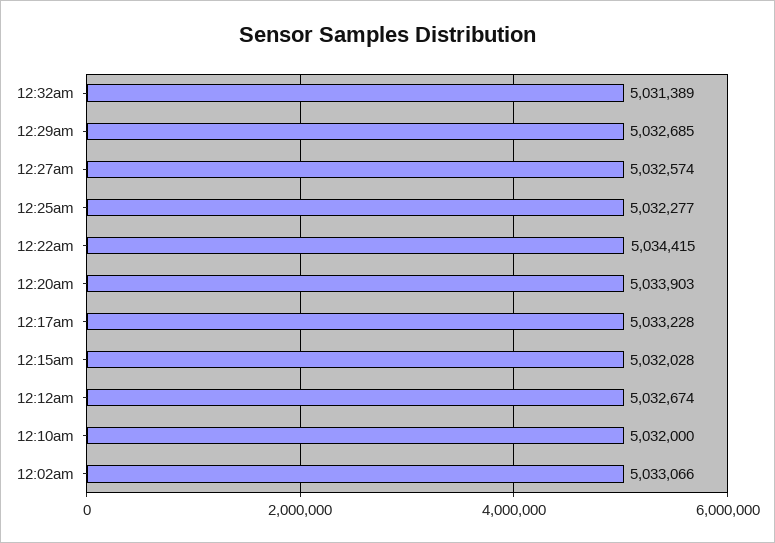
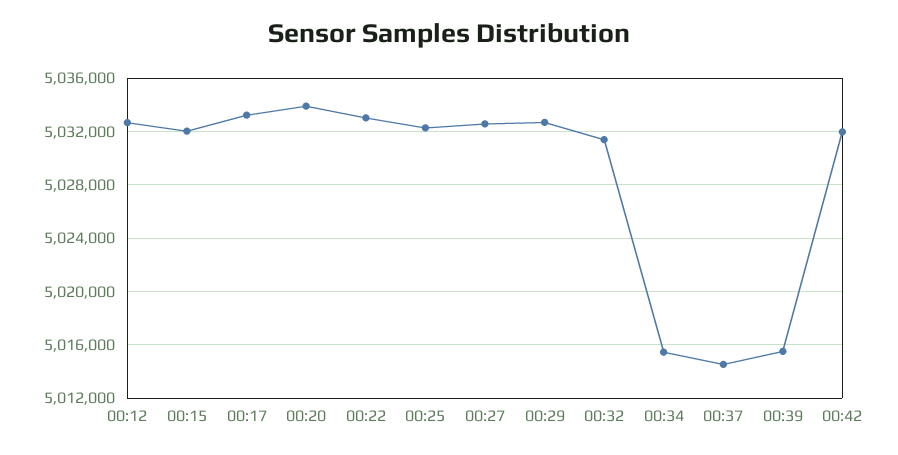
12:22am: 5034415 -> 5033000
12:10am: 5032000 -> none
12:02am: 5033066 -> none
00:34: none -> 5015500
00:37: none -> 5014500
00:39: none -> 5015500
00:42: none -> 5032000

